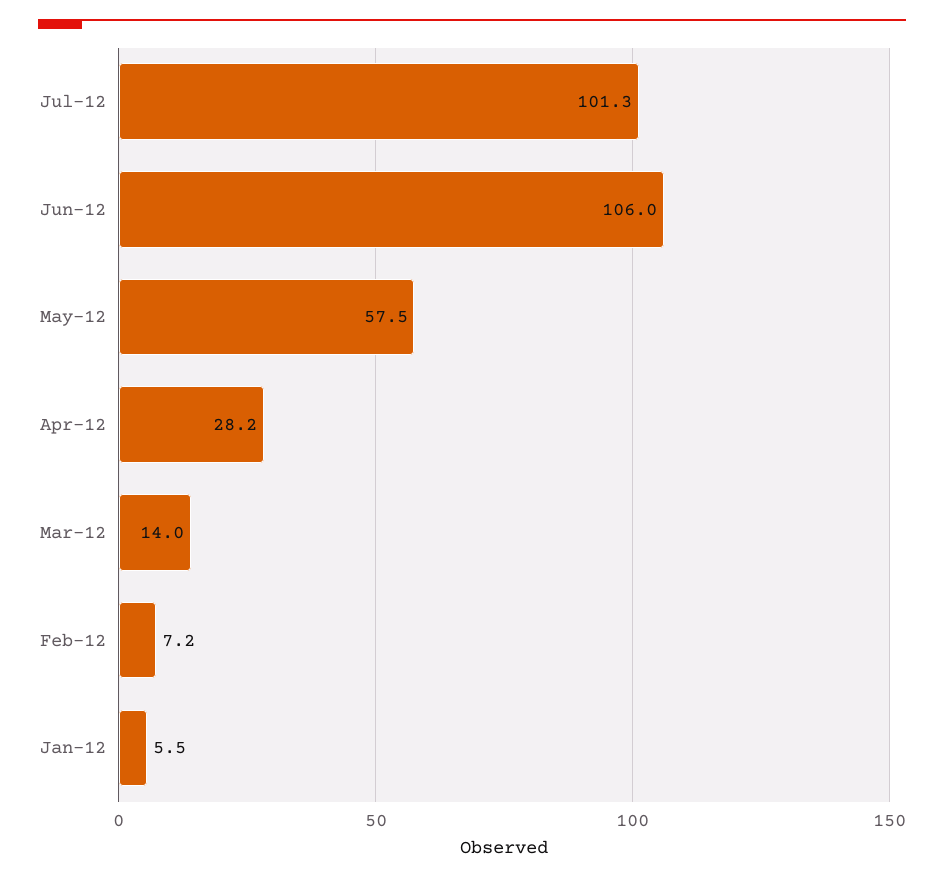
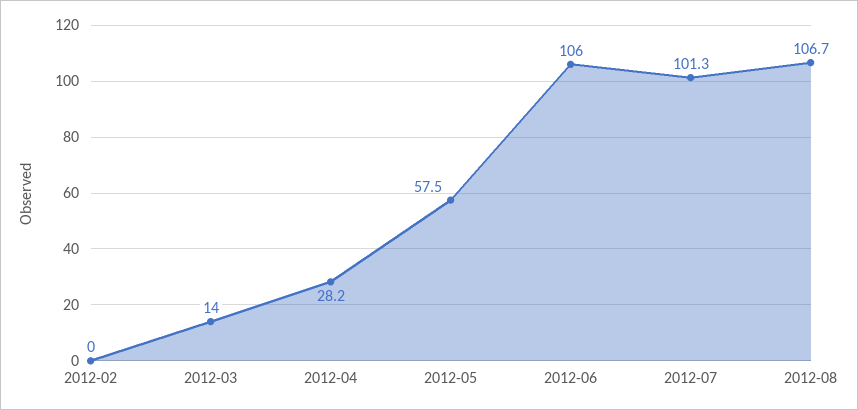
Feb-12: 7.2 -> 0
Jan-12: 5.5 -> none
2012-08: none -> 106.7

